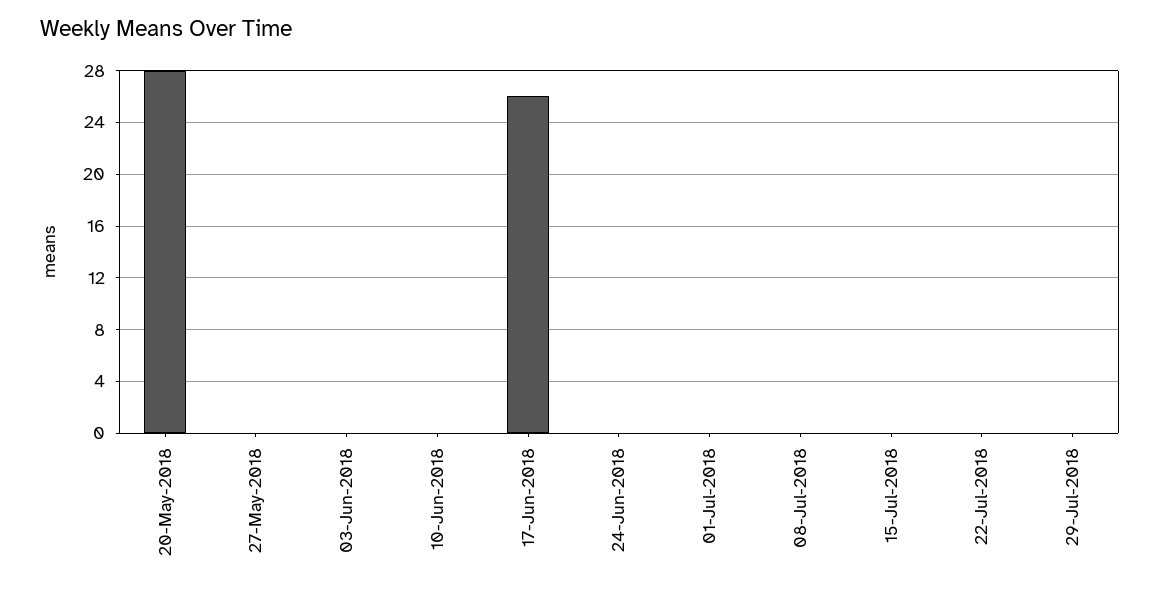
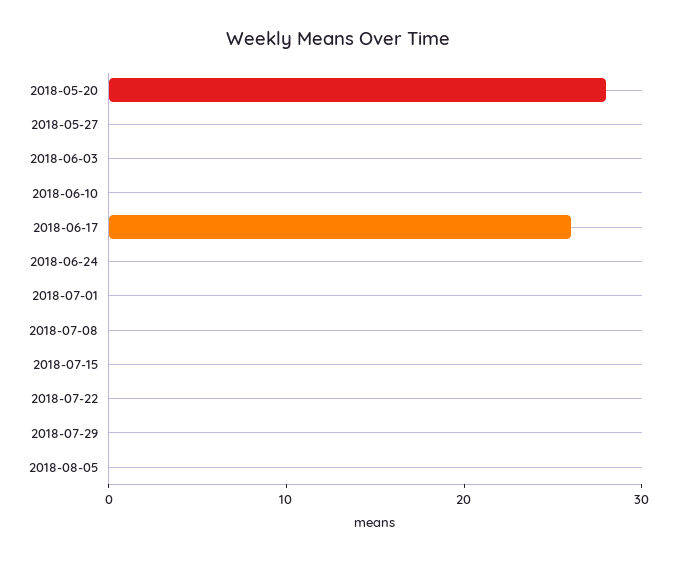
2018-08-05: none -> 0

